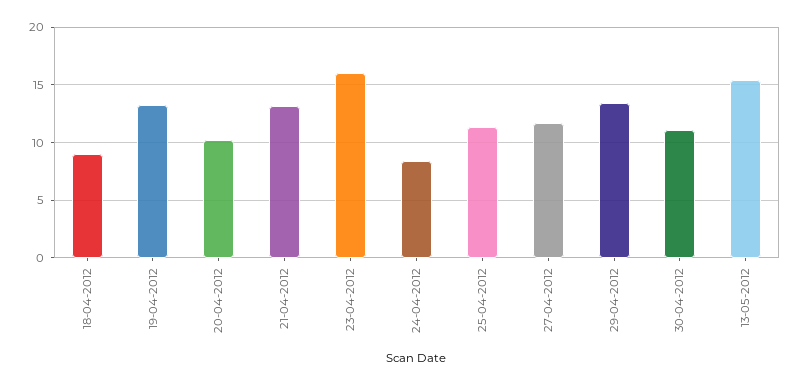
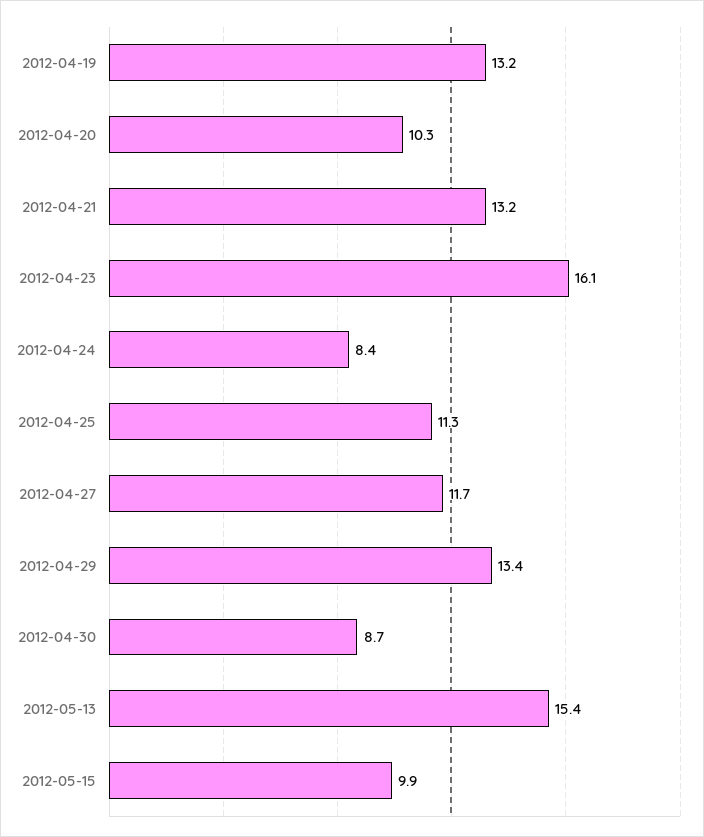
18-04-2012: 9 -> none
30-04-2012: 11 -> 8.7
2012-05-15: none -> 9.9

